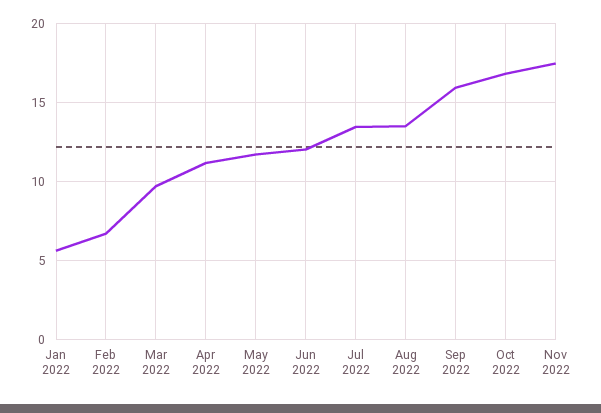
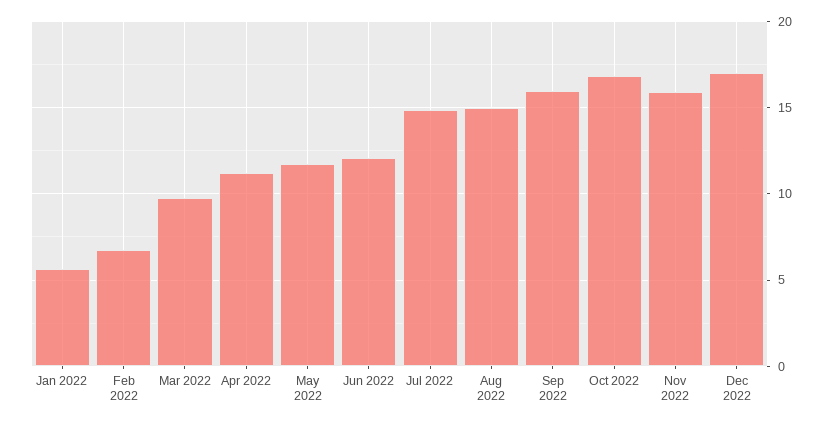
Jul 2022: 13.5 -> 15
Aug 2022: 13.5 -> 15
Nov 2022: 17.5 -> 16
Dec 2022: none -> 17

